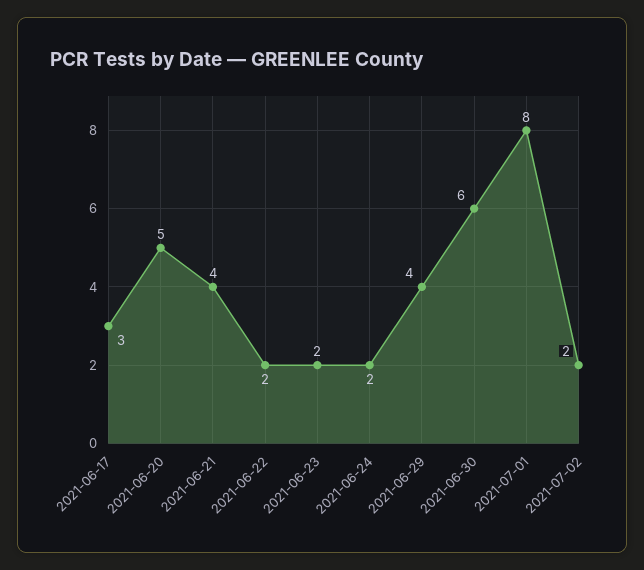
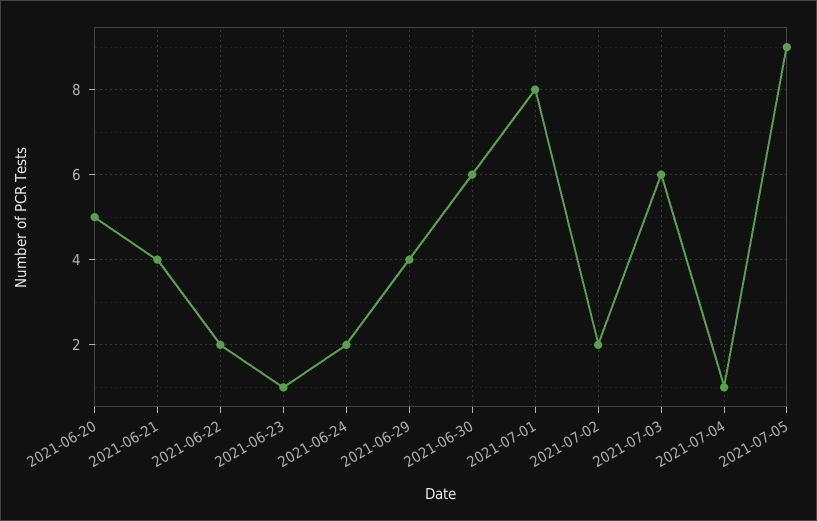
2021-06-17: 3 -> none
2021-06-23: 2 -> 1
2021-07-03: none -> 6
2021-07-04: none -> 1
2021-07-05: none -> 9

